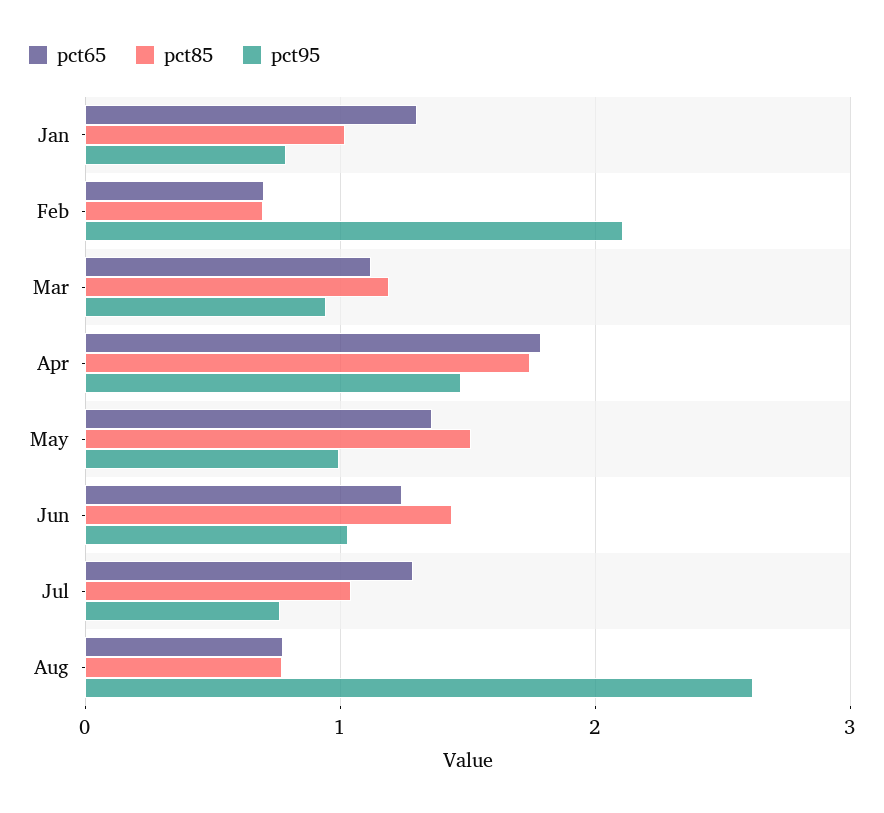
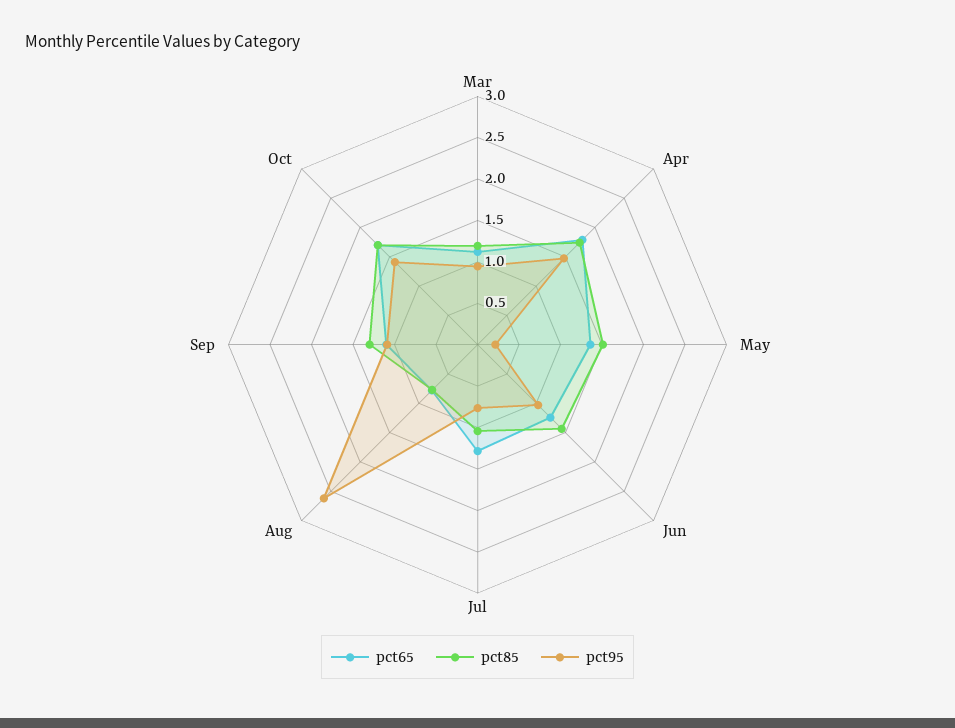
pct65, Jan: 1.3 -> none
pct85, Jan: 1 -> none
pct95, Jan: 0.8 -> none
pct65, Feb: 0.7 -> none
pct85, Feb: 0.7 -> none
pct95, Feb: 2.1 -> none
pct95, May: 1 -> 0.2
pct65, Sep: none -> 1.1
pct85, Sep: none -> 1.3
pct95, Sep: none -> 1.1
pct65, Oct: none -> 1.7
pct85, Oct: none -> 1.7
pct95, Oct: none -> 1.4

